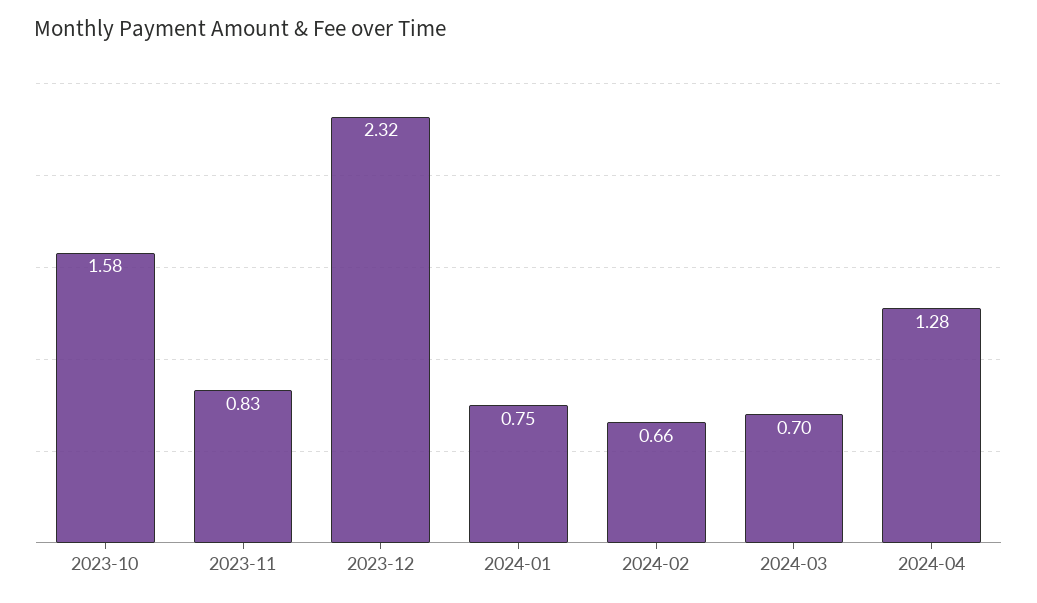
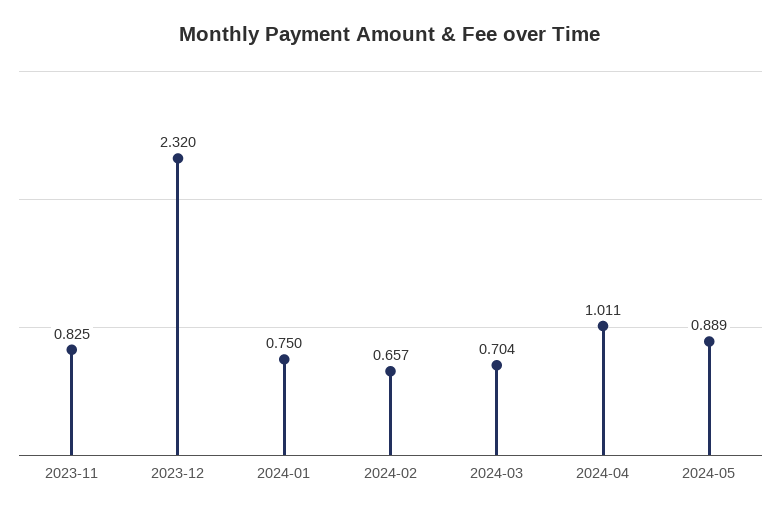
2023-10: 1.58 -> none
2024-04: 1.28 -> 1.011
2024-05: none -> 0.889

